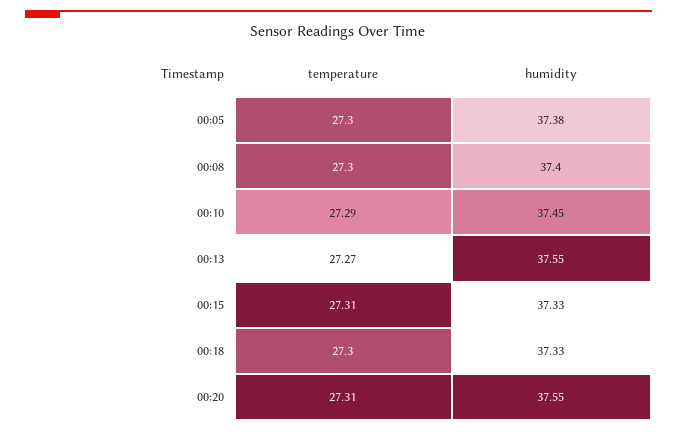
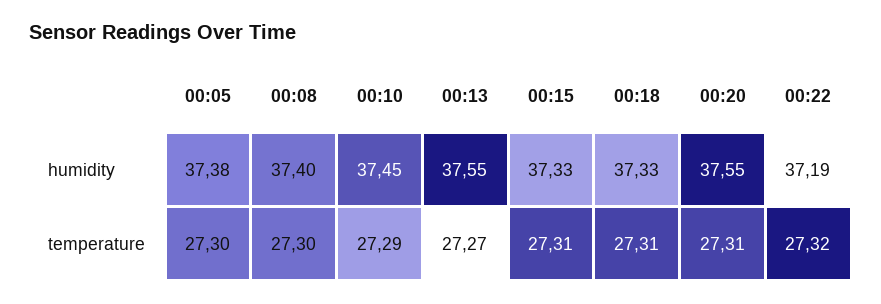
temperature, 00:18: 27.3 -> 27.31
humidity, 00:22: none -> 37.19
temperature, 00:22: none -> 27.32

